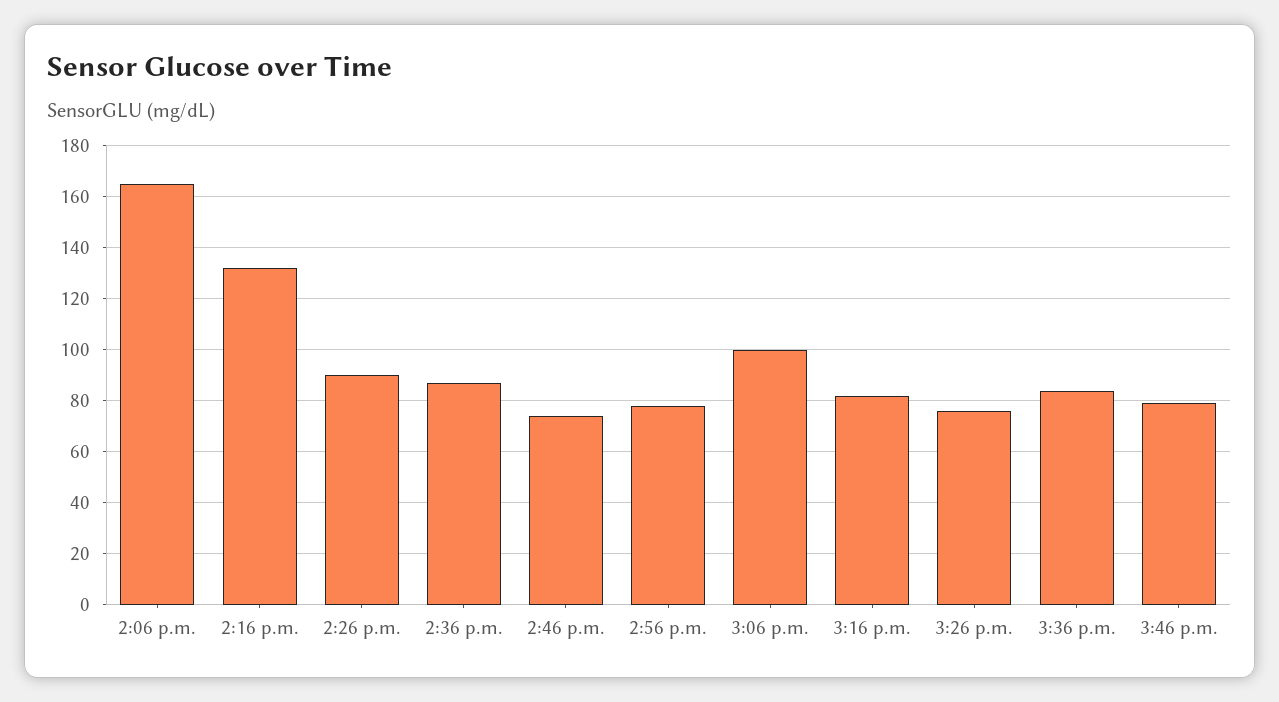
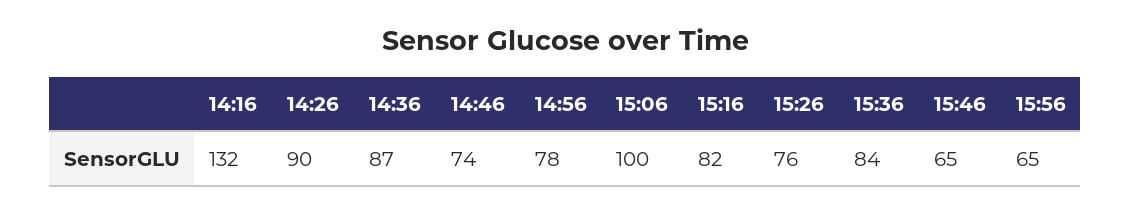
2:06 p.m.: 165 -> none
3:46 p.m.: 80 -> 65
15:56: none -> 65

